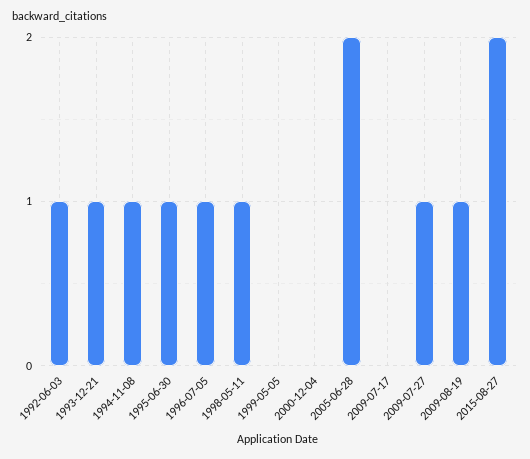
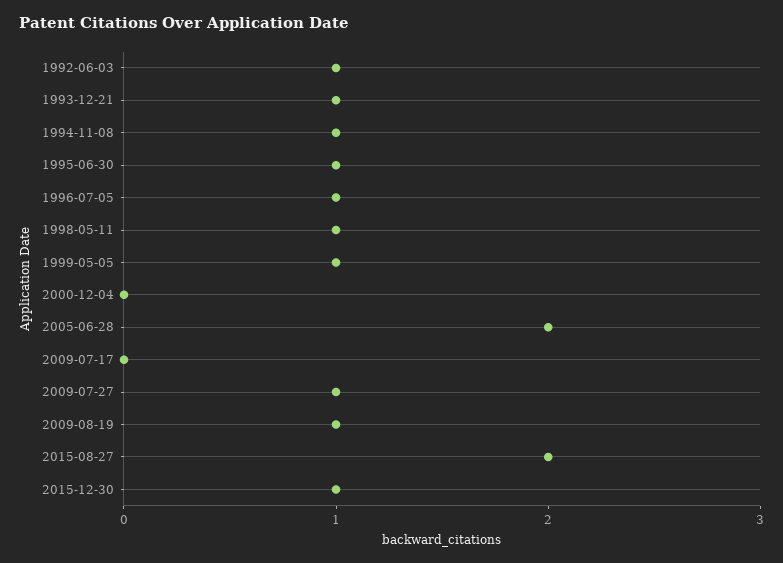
1999-05-05: 0 -> 1
2015-12-30: none -> 1

